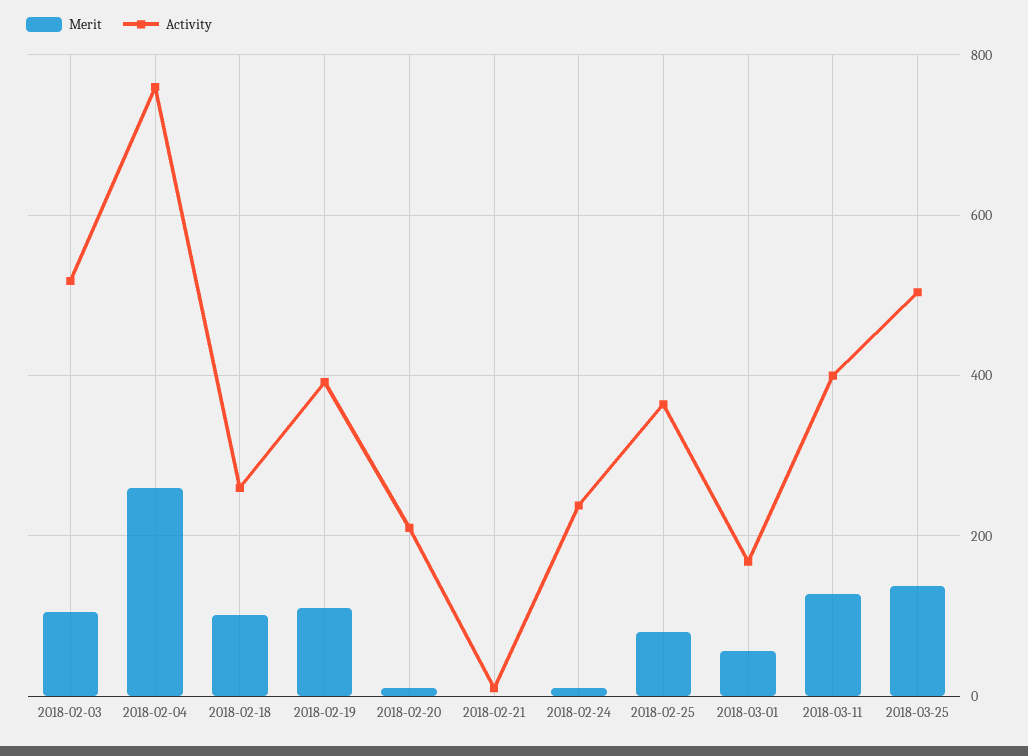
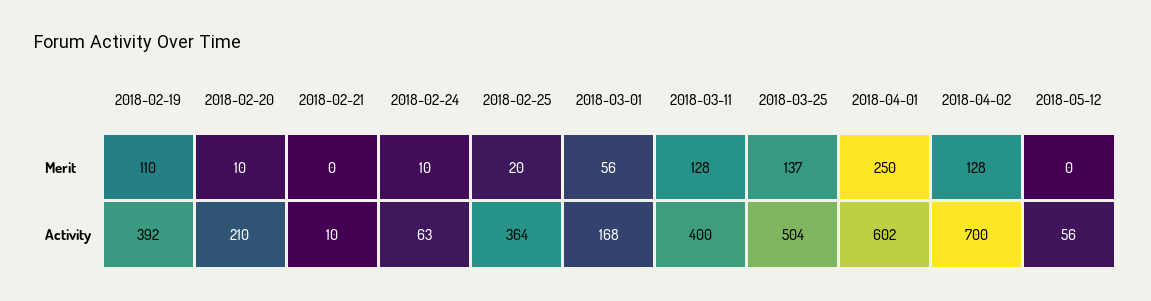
Merit, 2018-02-03: 100 -> none
Activity, 2018-02-03: 520 -> none
Merit, 2018-02-04: 260 -> none
Activity, 2018-02-04: 760 -> none
Merit, 2018-02-18: 100 -> none
Activity, 2018-02-18: 260 -> none
Activity, 2018-02-24: 240 -> 63
Merit, 2018-02-25: 80 -> 20
Merit, 2018-04-01: none -> 250
Merit, 2018-04-02: none -> 128
Merit, 2018-05-12: none -> 0
Activity, 2018-04-01: none -> 602
Activity, 2018-04-02: none -> 700
Activity, 2018-05-12: none -> 56

